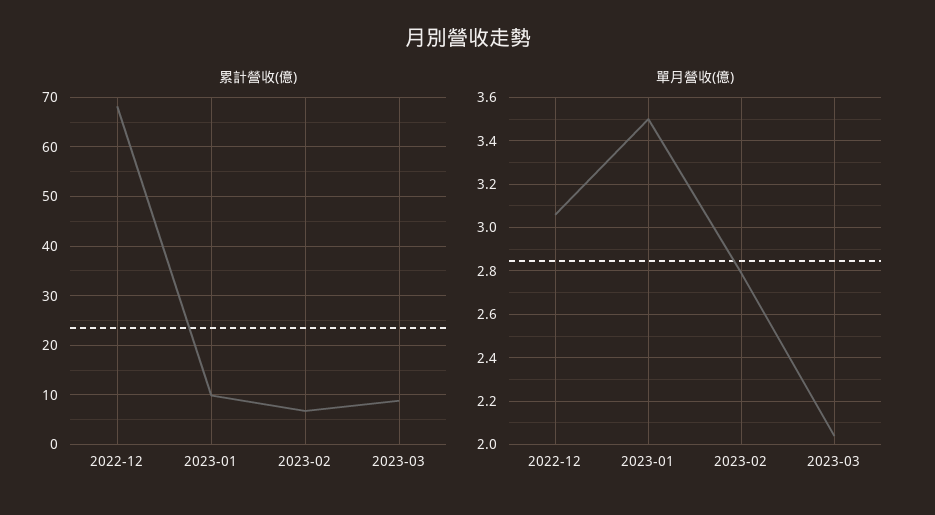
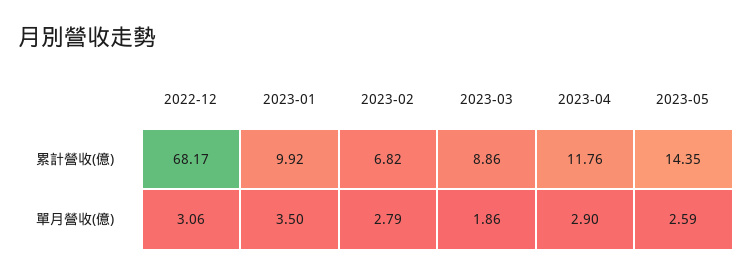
單月營收(億), 2023-03: 2.05 -> 1.86
累計營收(億), 2023-04: none -> 11.76
累計營收(億), 2023-05: none -> 14.35
單月營收(億), 2023-04: none -> 2.9
單月營收(億), 2023-05: none -> 2.59

